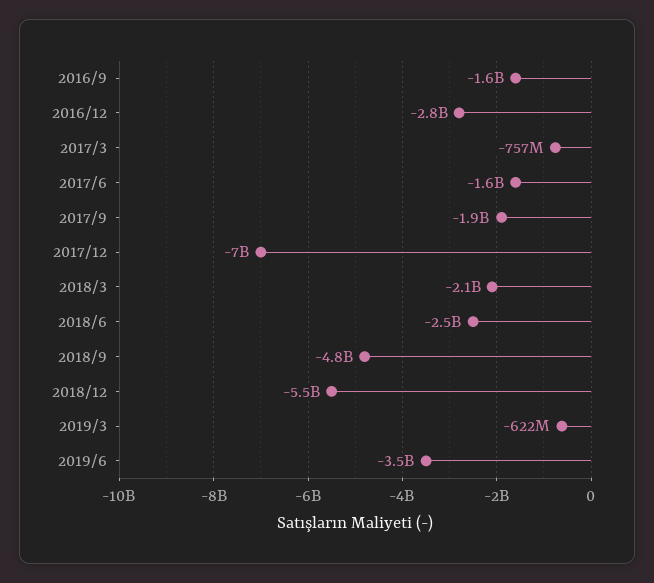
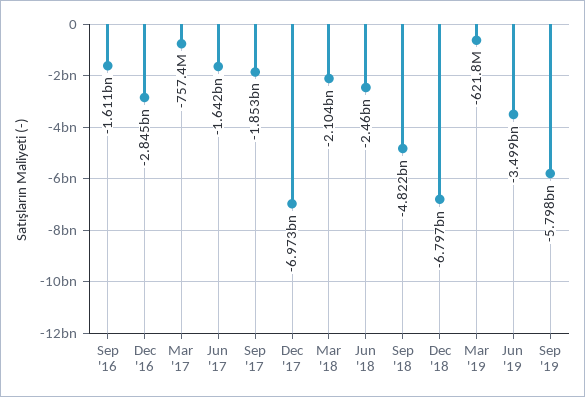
2018/12: -5500000000 -> -6797000000
Sep '19: none -> -5798000000

